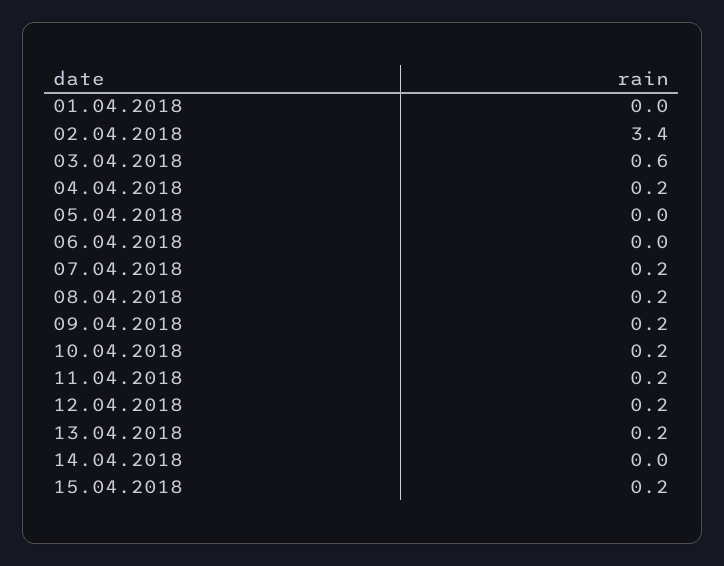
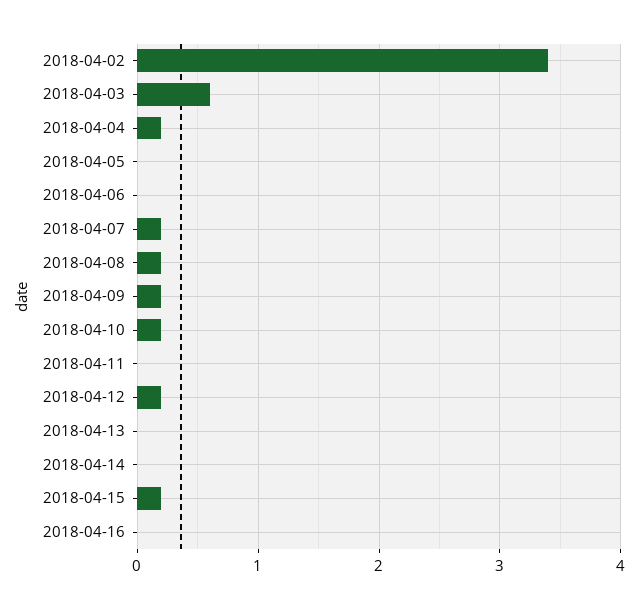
01.04.2018: 0 -> none
11.04.2018: 0.2 -> 0
13.04.2018: 0.2 -> 0
2018-04-16: none -> 0

